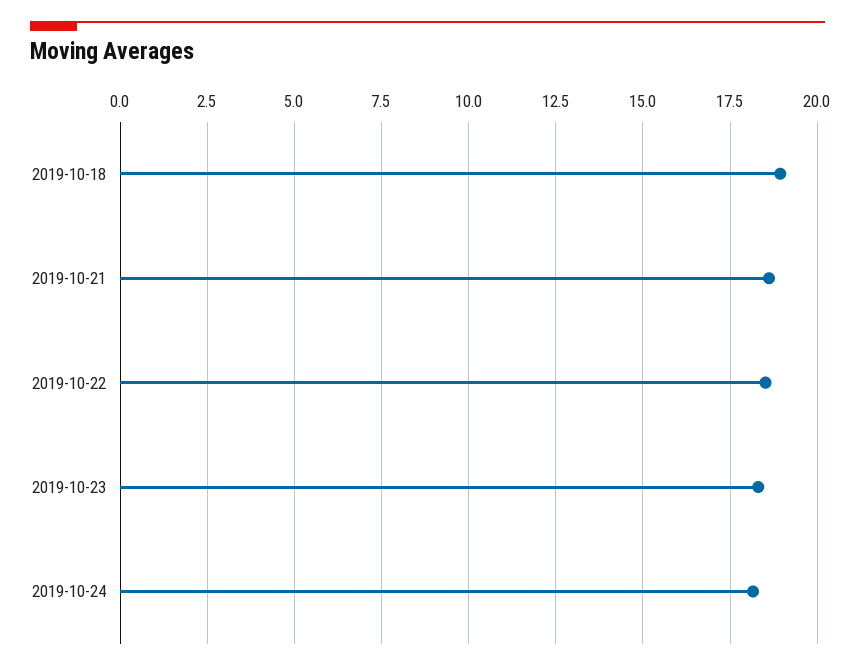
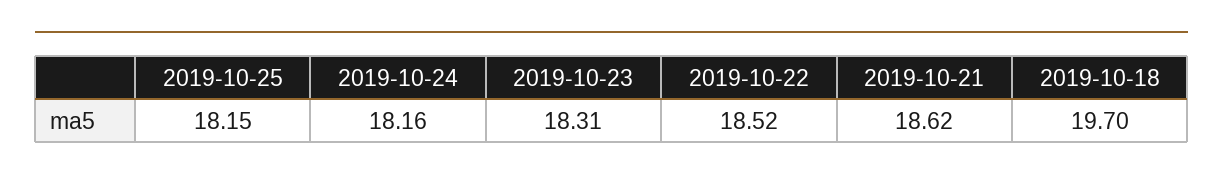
2019-10-18: 19 -> 19.7
2019-10-25: none -> 18.15

